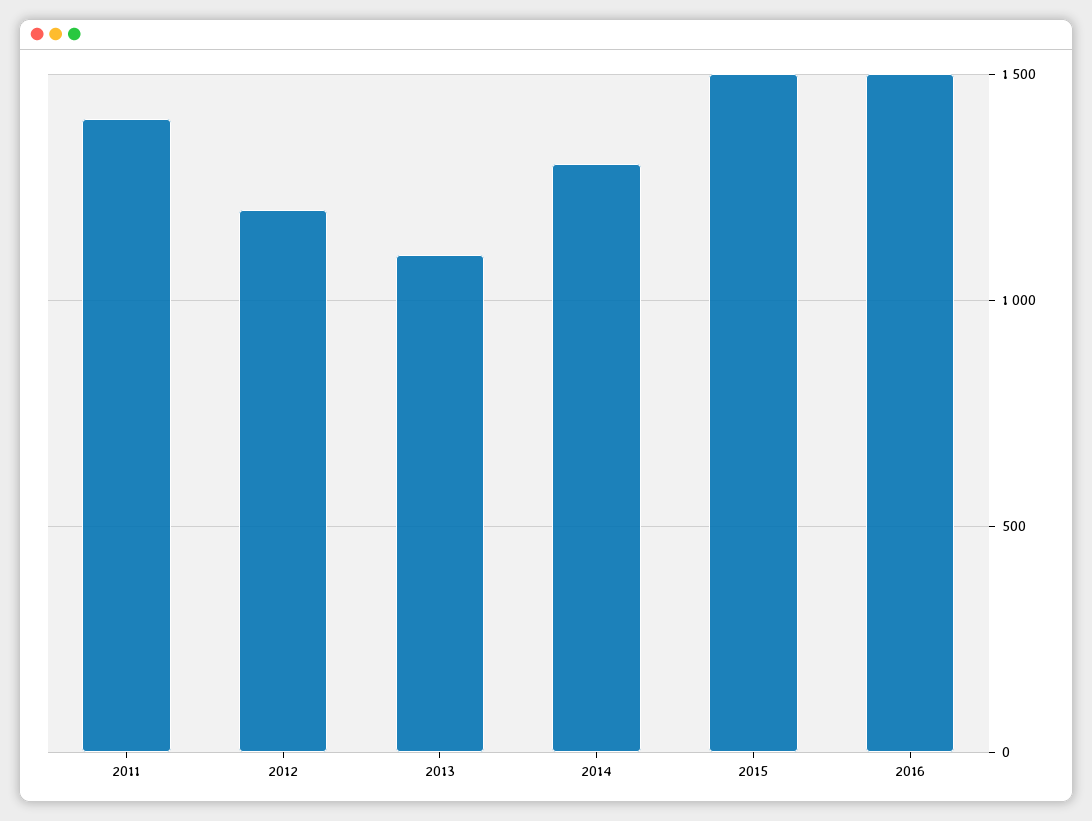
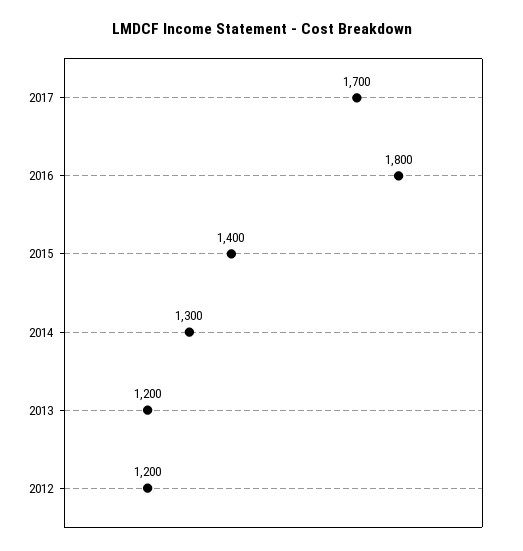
2011: 1400 -> none
2013: 1100 -> 1200
2015: 1500 -> 1400
2016: 1500 -> 1800
2017: none -> 1700

